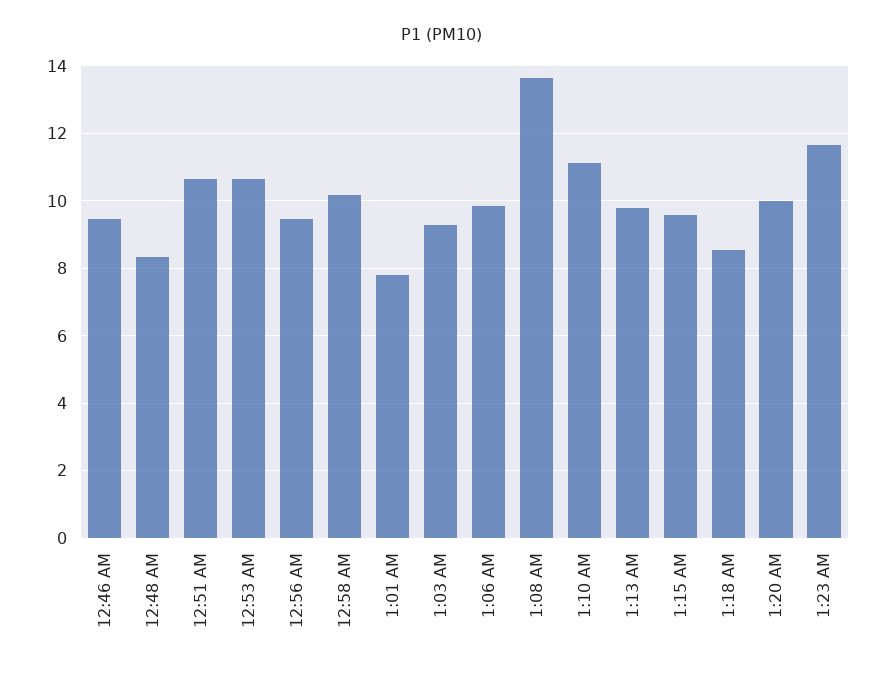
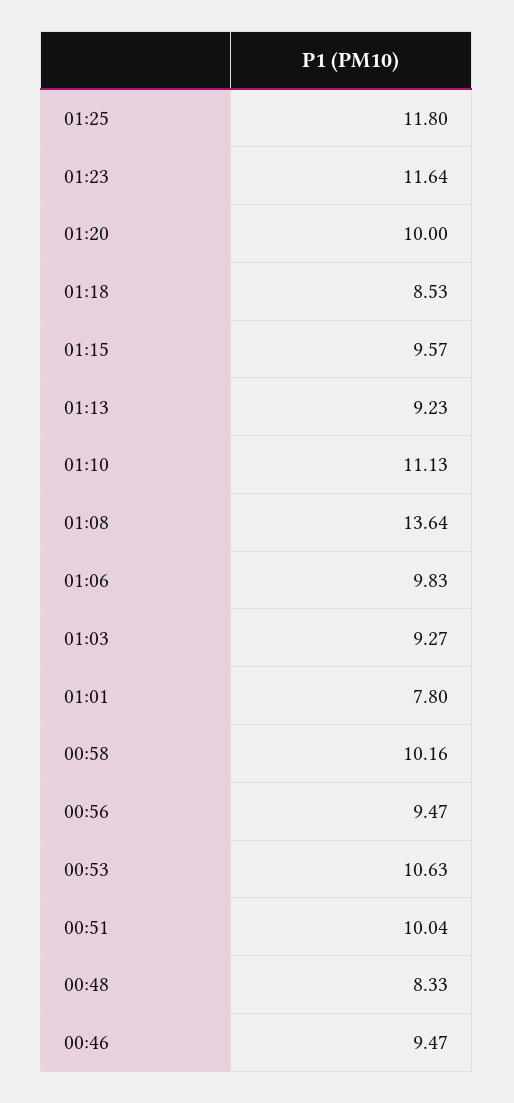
12:51 AM: 10.6 -> 10.04
1:13 AM: 9.8 -> 9.23
01:25: none -> 11.8

